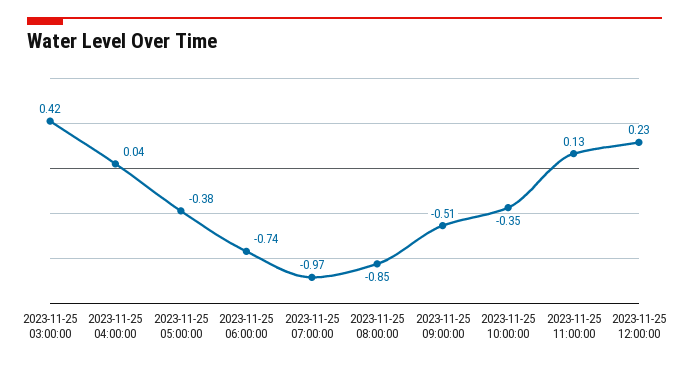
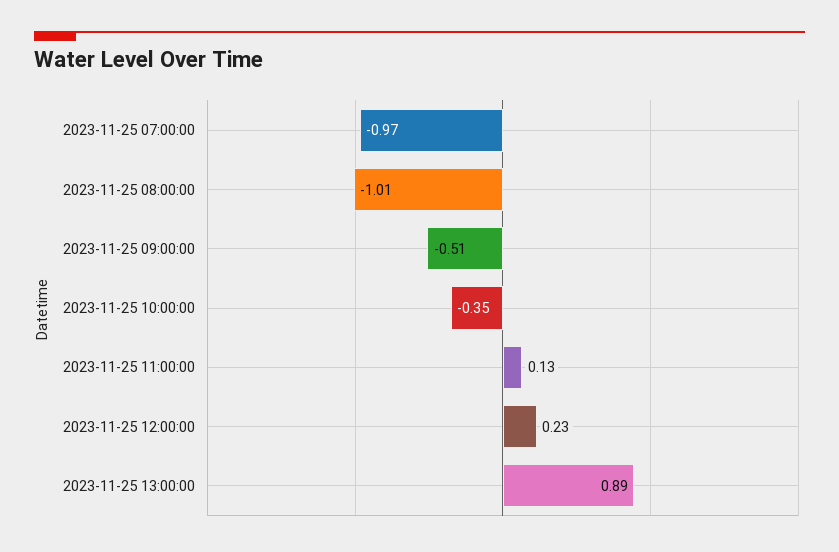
2023-11-25 03:00:00: 0.42 -> none
2023-11-25 04:00:00: 0.04 -> none
2023-11-25 05:00:00: -0.38 -> none
2023-11-25 06:00:00: -0.74 -> none
2023-11-25 08:00:00: -0.85 -> -1.01
2023-11-25 13:00:00: none -> 0.89

